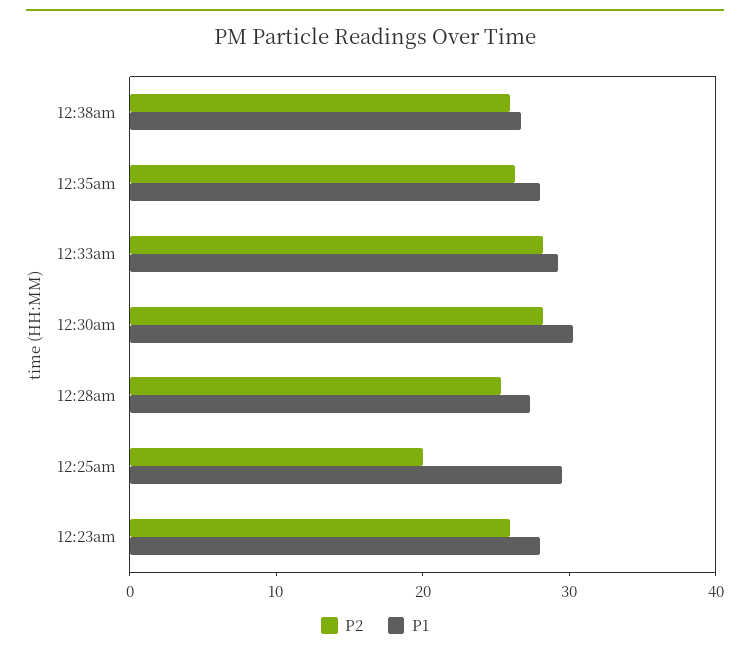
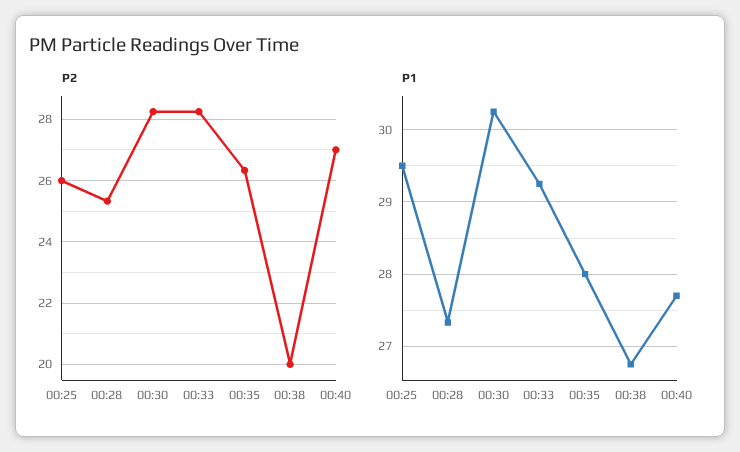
P2, 12:38am: 26 -> 20
P2, 12:25am: 20 -> 26
P2, 12:23am: 26 -> none
P1, 12:23am: 28 -> none
P2, 00:40: none -> 27
P1, 00:40: none -> 27.7

